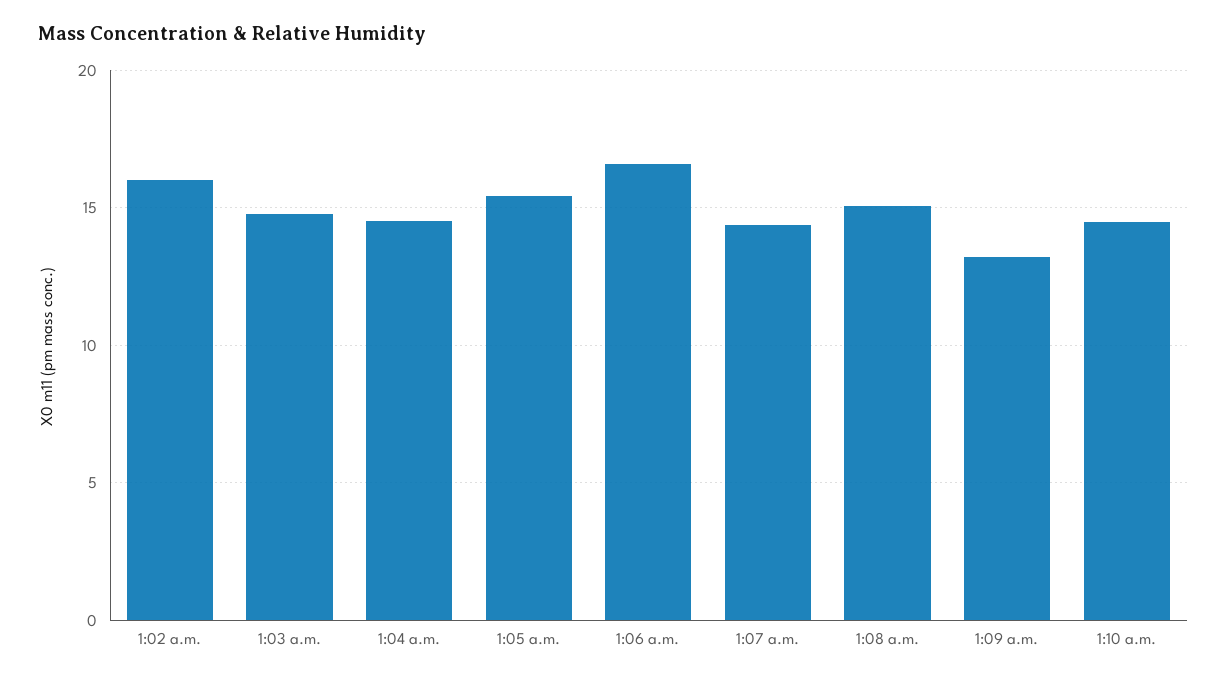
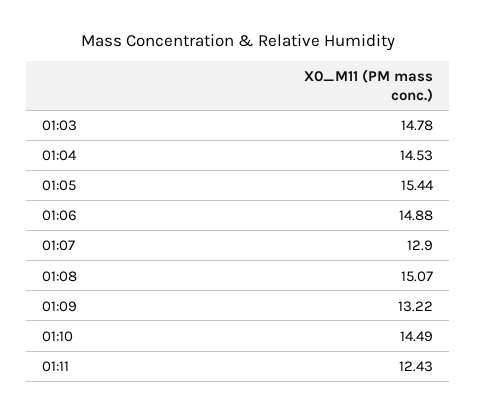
1:02 a.m.: 16 -> none
1:06 a.m.: 16.5 -> 14.88
1:07 a.m.: 14.5 -> 12.9
01:11: none -> 12.43

